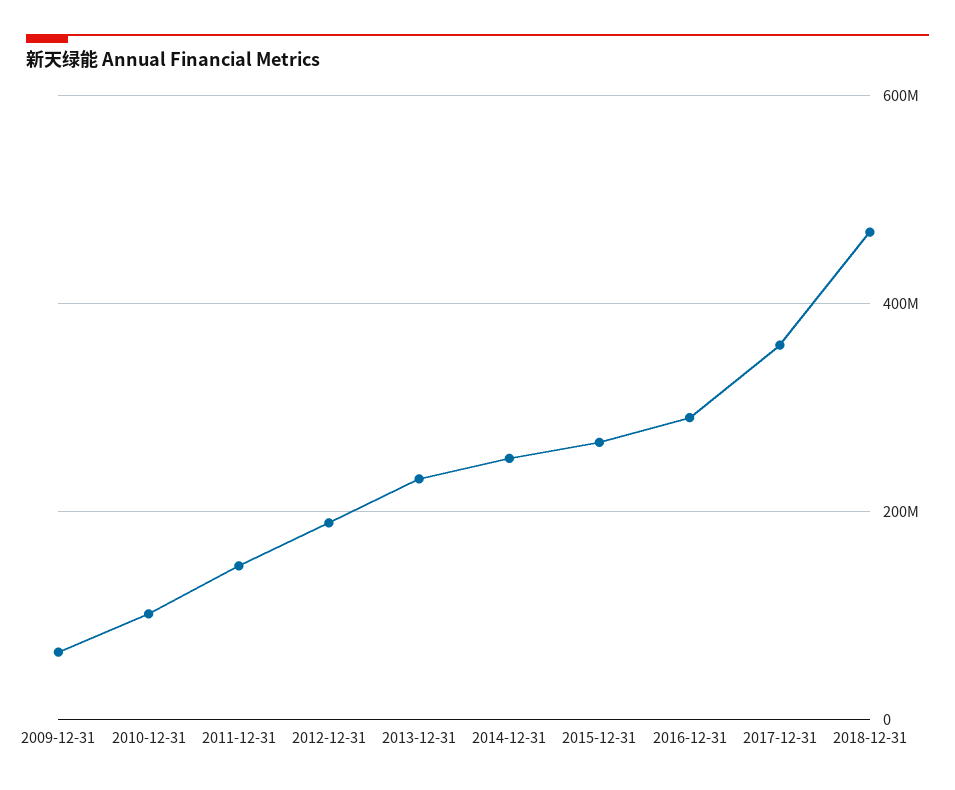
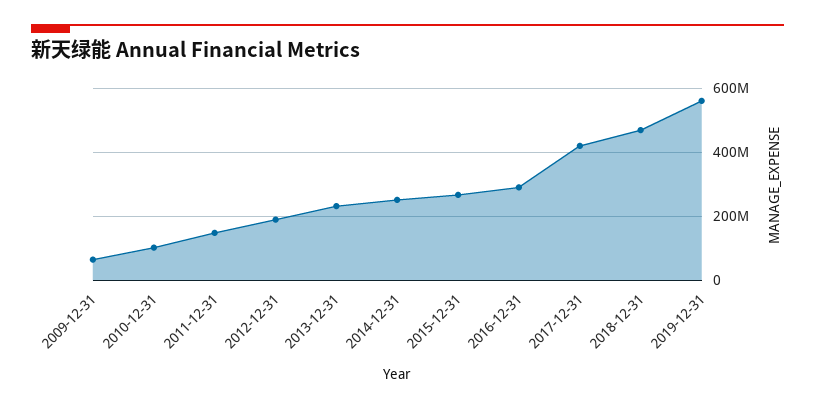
2017-12-31: 360000000 -> 420000000
2019-12-31: none -> 560000000

